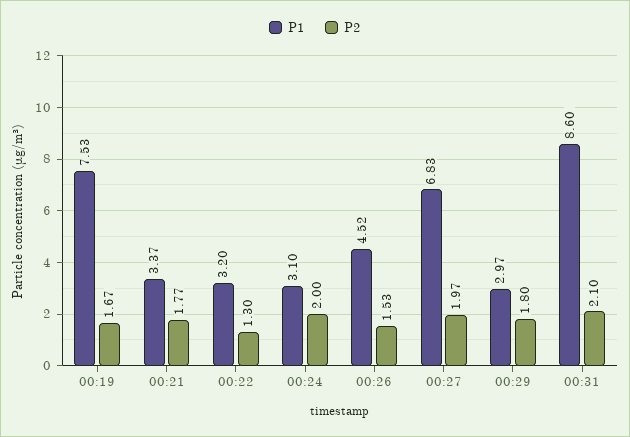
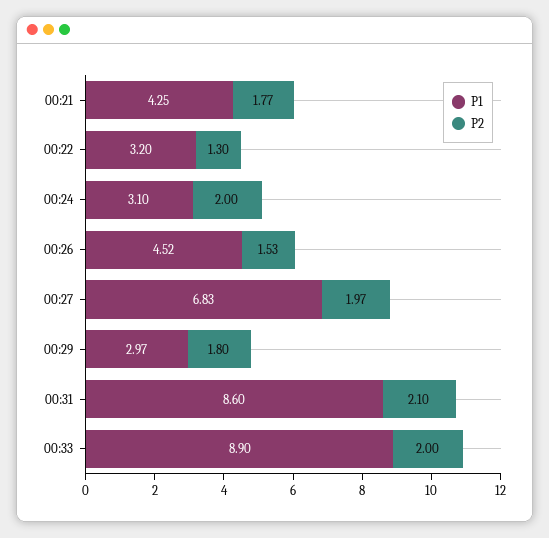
P1, 00:19: 7.53 -> none
P2, 00:19: 1.67 -> none
P1, 00:21: 3.37 -> 4.25
P1, 00:33: none -> 8.9
P2, 00:33: none -> 2

